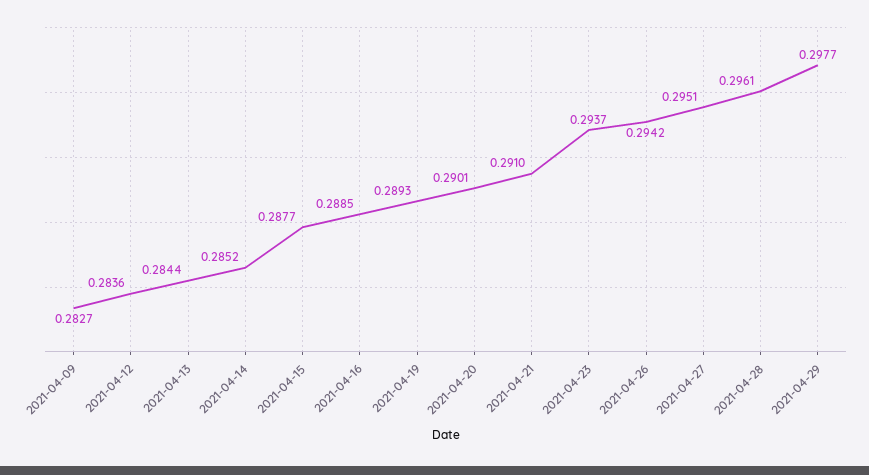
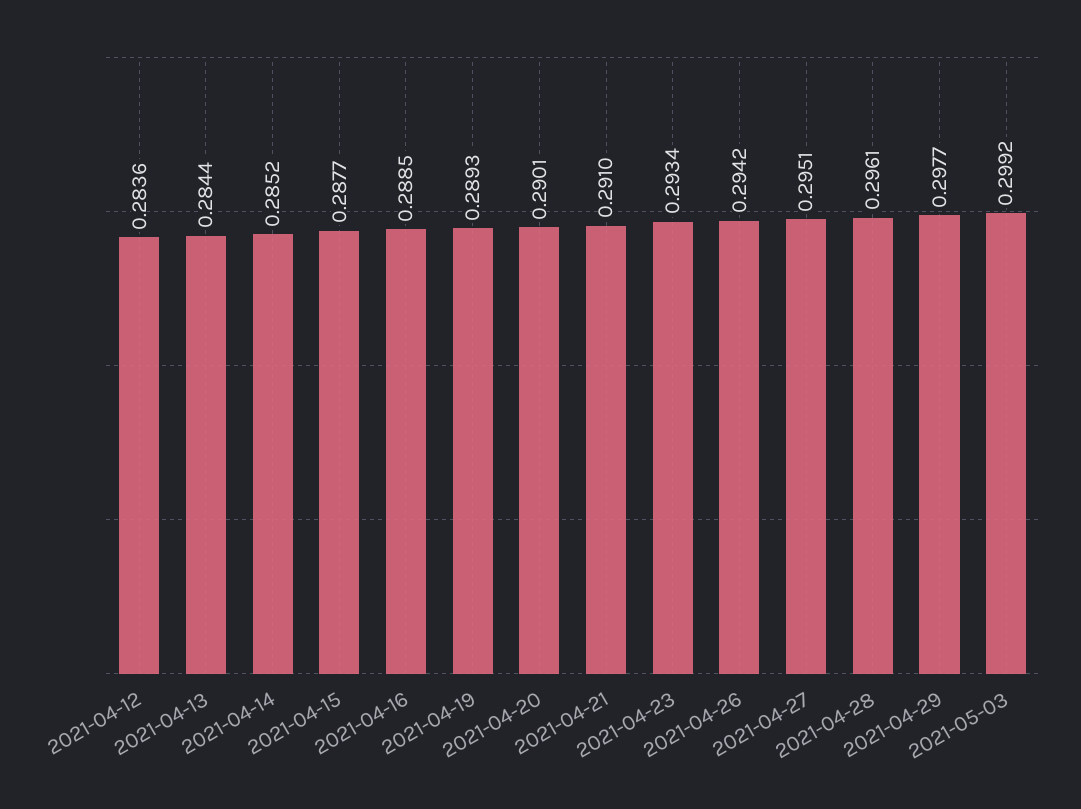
2021-04-09: 0.2827 -> none
2021-04-23: 0.2937 -> 0.2934
2021-05-03: none -> 0.2992

